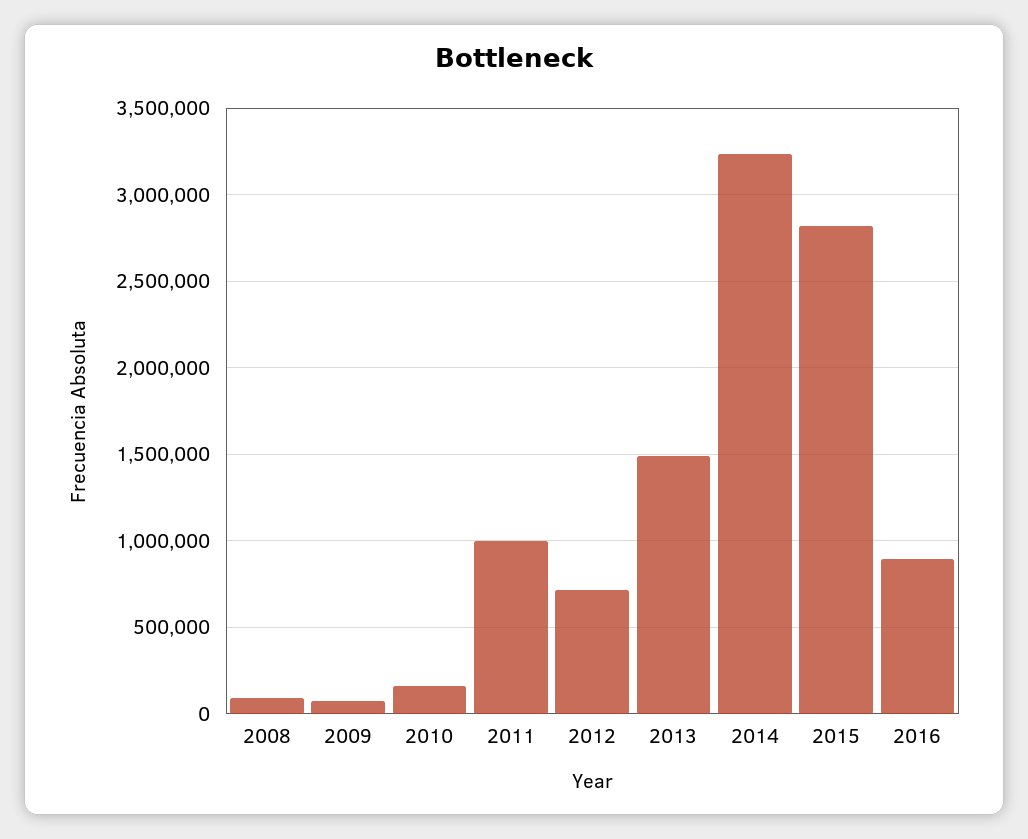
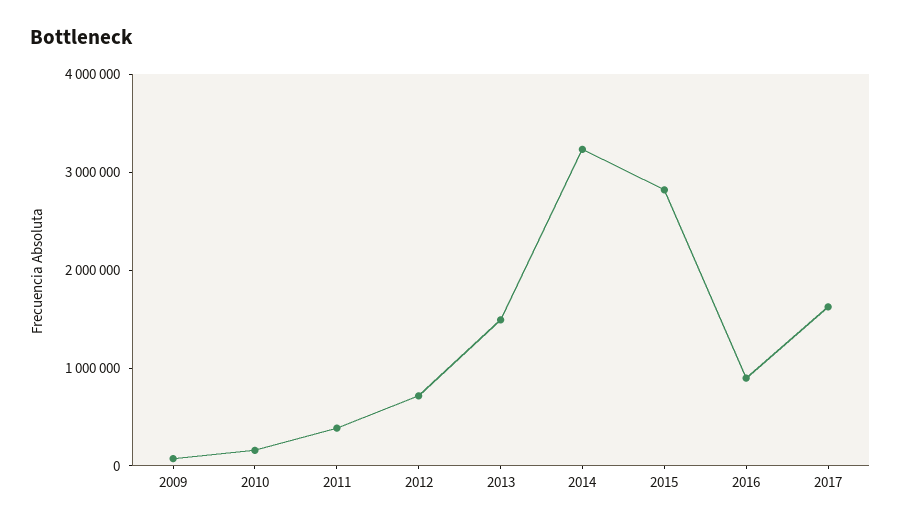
2008: 100000 -> none
2011: 1000000 -> 400000
2017: none -> 1600000

